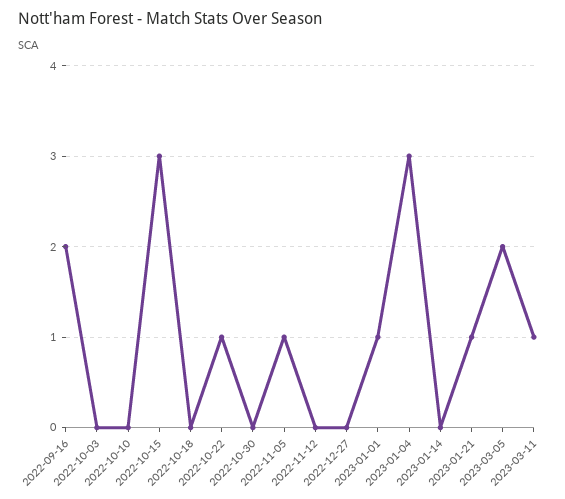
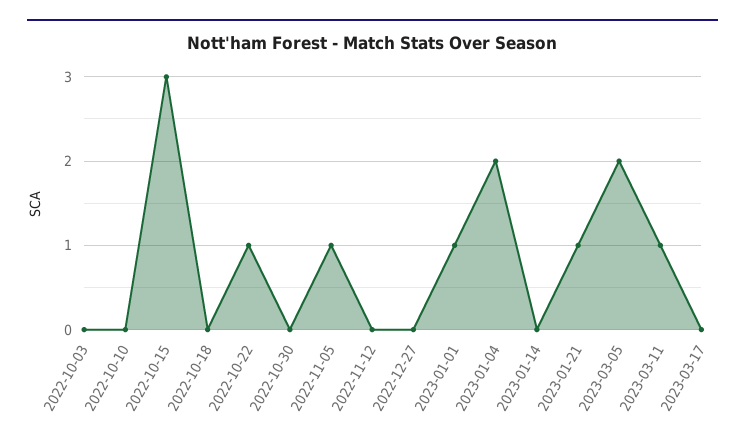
2022-09-16: 2 -> none
2023-01-04: 3 -> 2
2023-03-17: none -> 0

